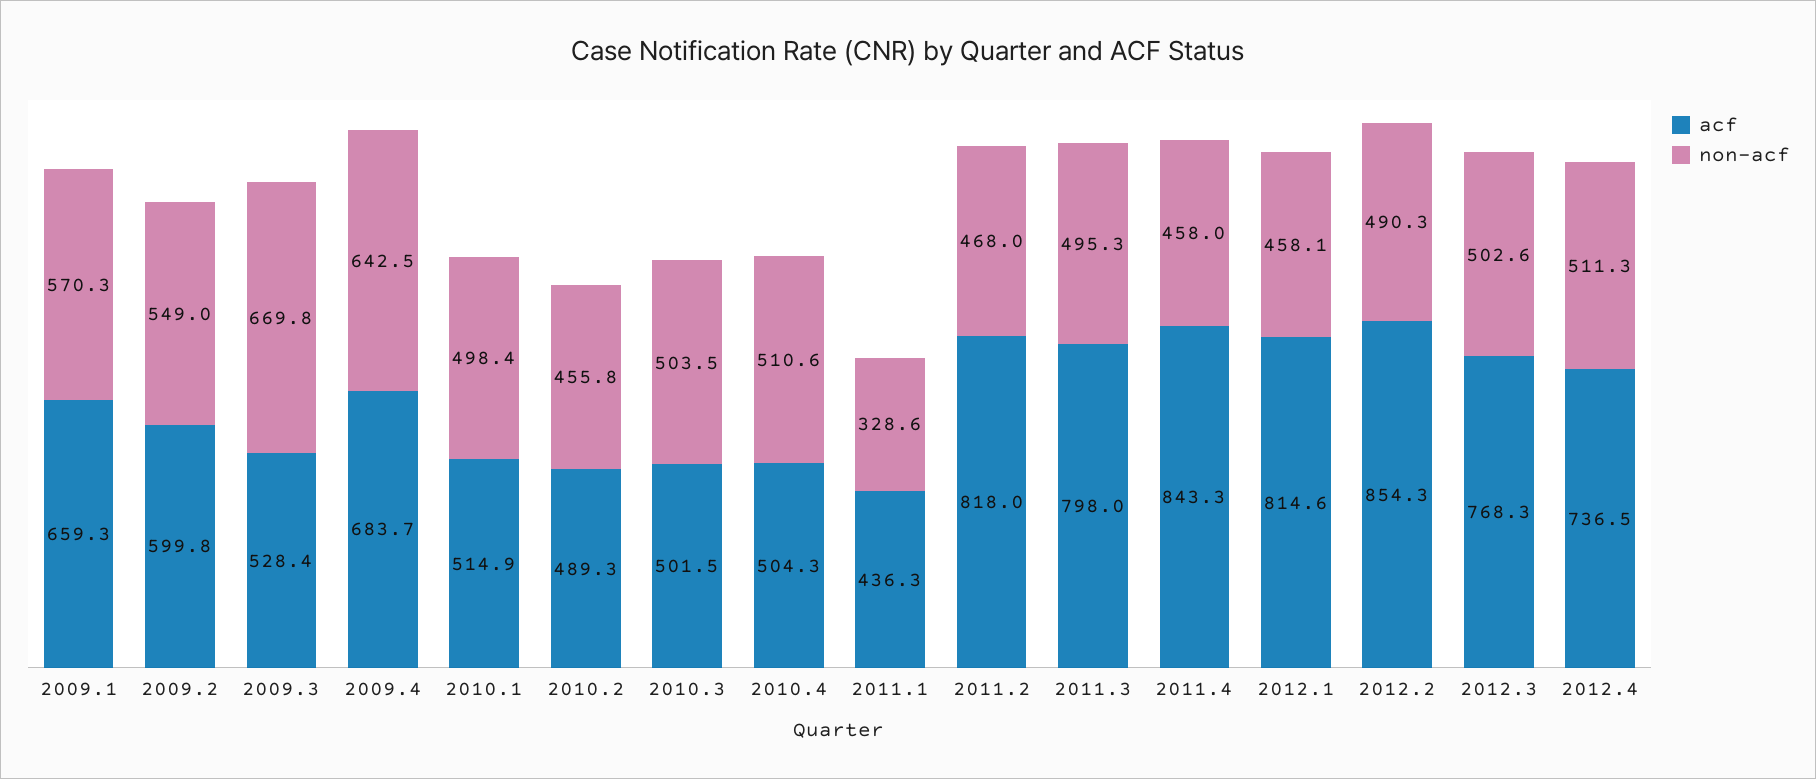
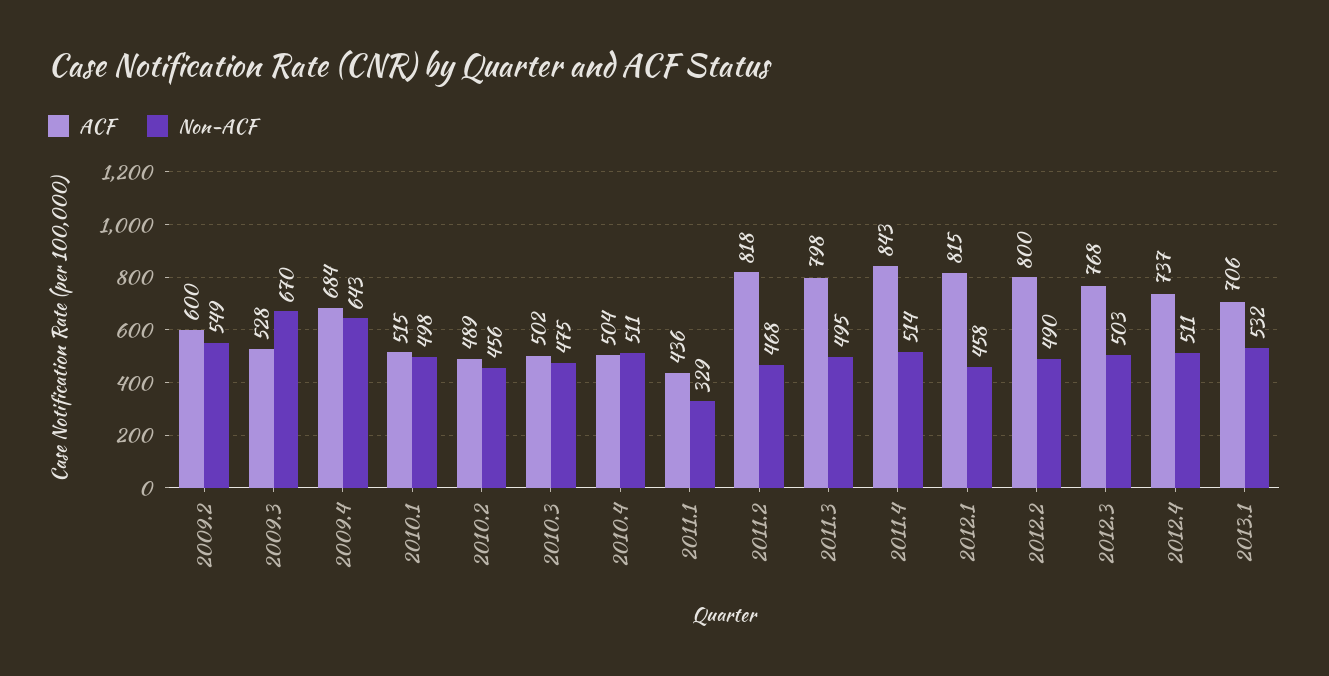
acf, 2009.1: 659.3 -> none
non-acf, 2009.1: 570.3 -> none
non-acf, 2010.3: 503.5 -> 475
non-acf, 2011.4: 458 -> 514
acf, 2012.2: 854.3 -> 800
acf, 2013.1: none -> 706
non-acf, 2013.1: none -> 532

